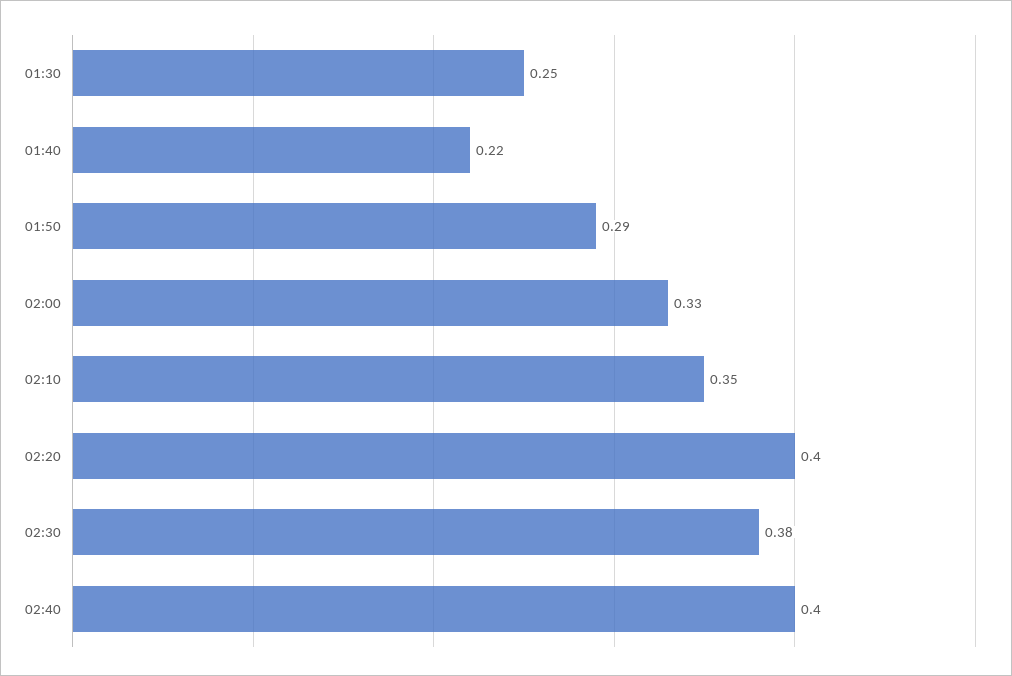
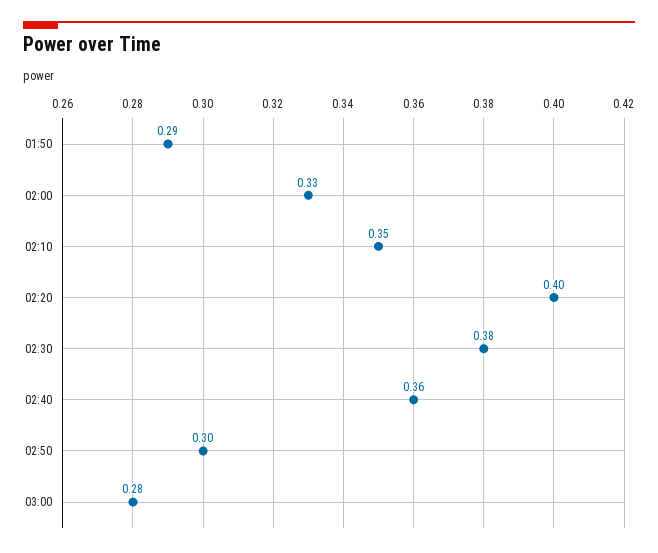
01:30: 0.25 -> none
01:40: 0.22 -> none
02:40: 0.4 -> 0.36
02:50: none -> 0.3
03:00: none -> 0.28

